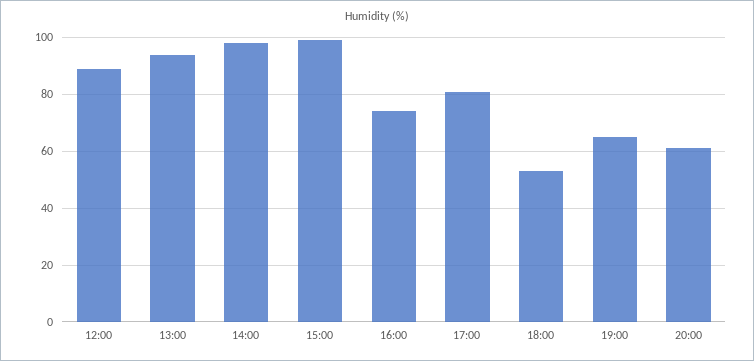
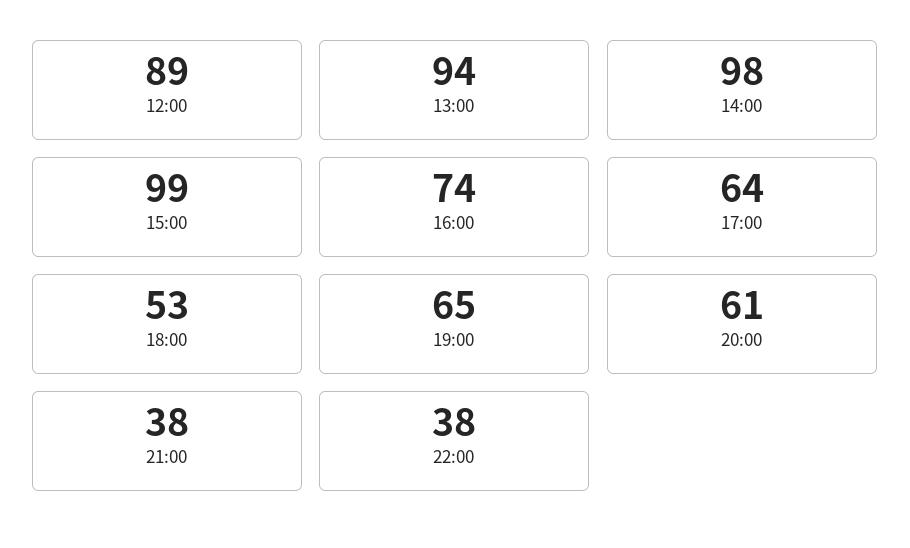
17:00: 80 -> 64
21:00: none -> 38
22:00: none -> 38

